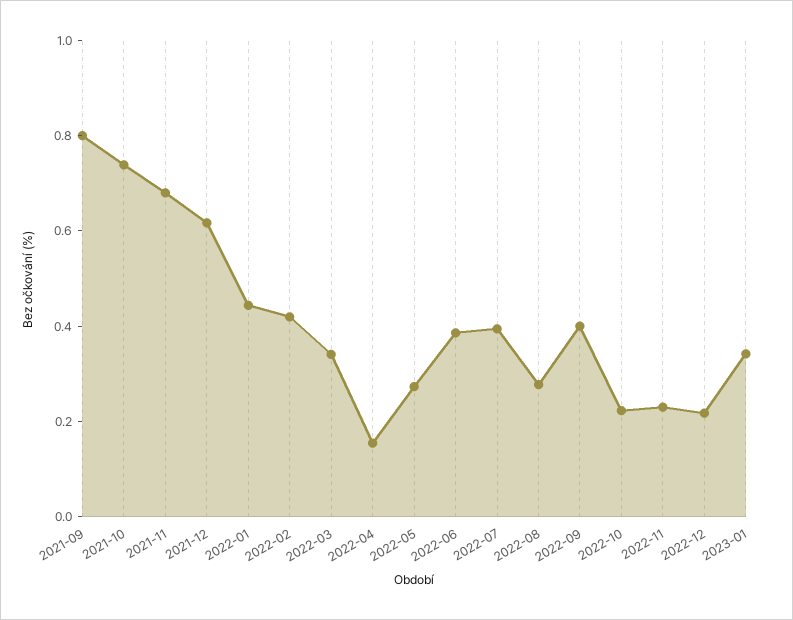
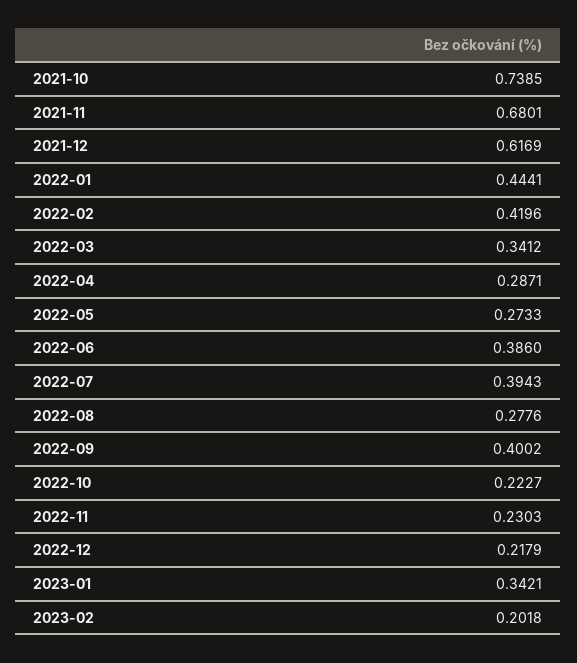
2021-09: 0.8 -> none
2022-04: 0.15 -> 0.2871
2023-02: none -> 0.2018

